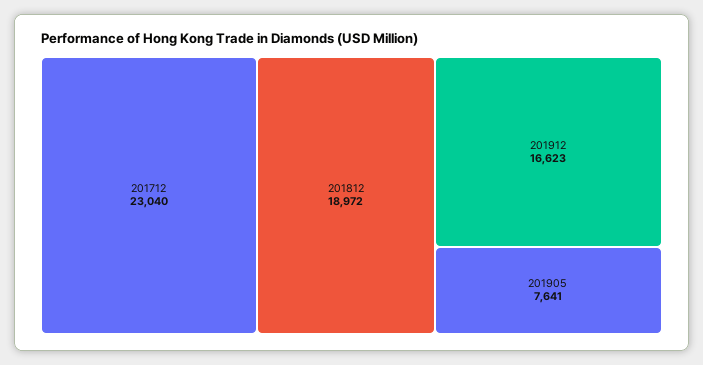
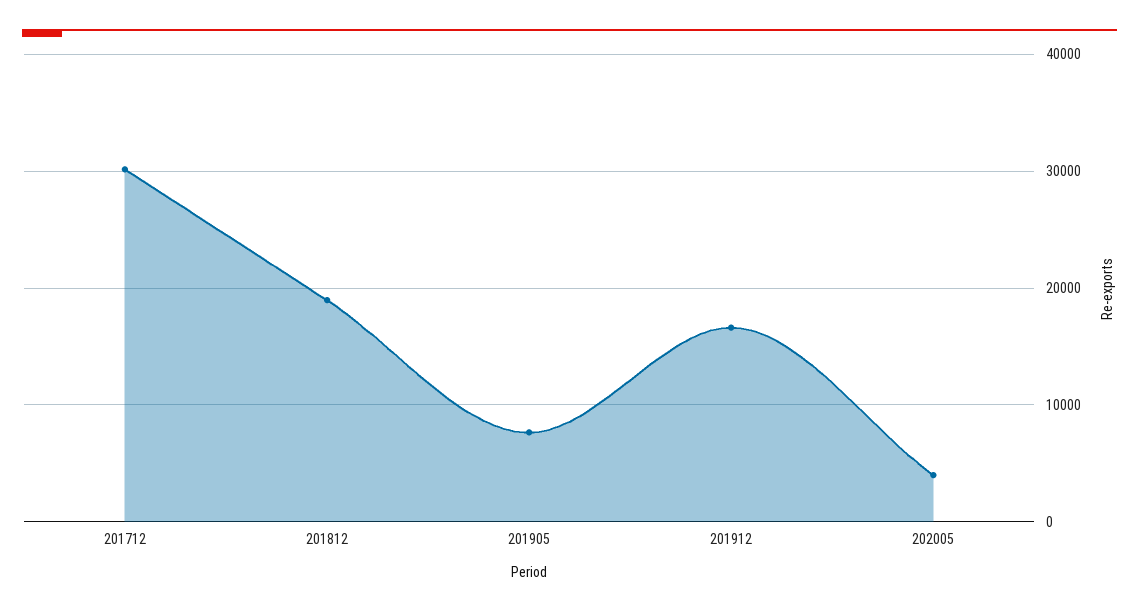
201712: 23040 -> 30000
202005: none -> 4000

